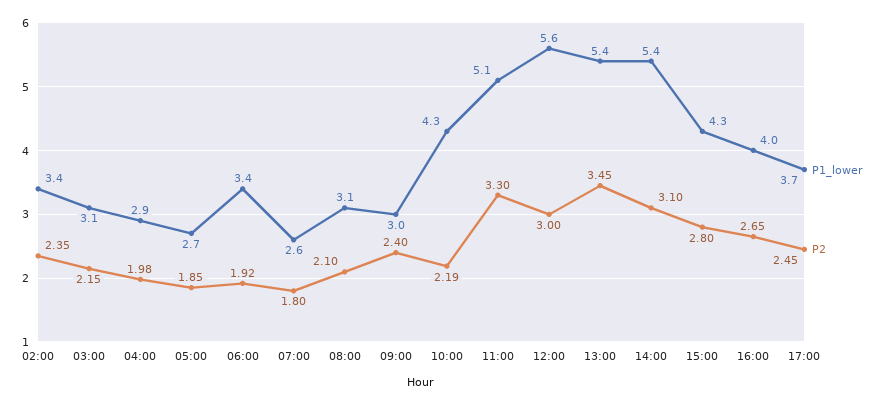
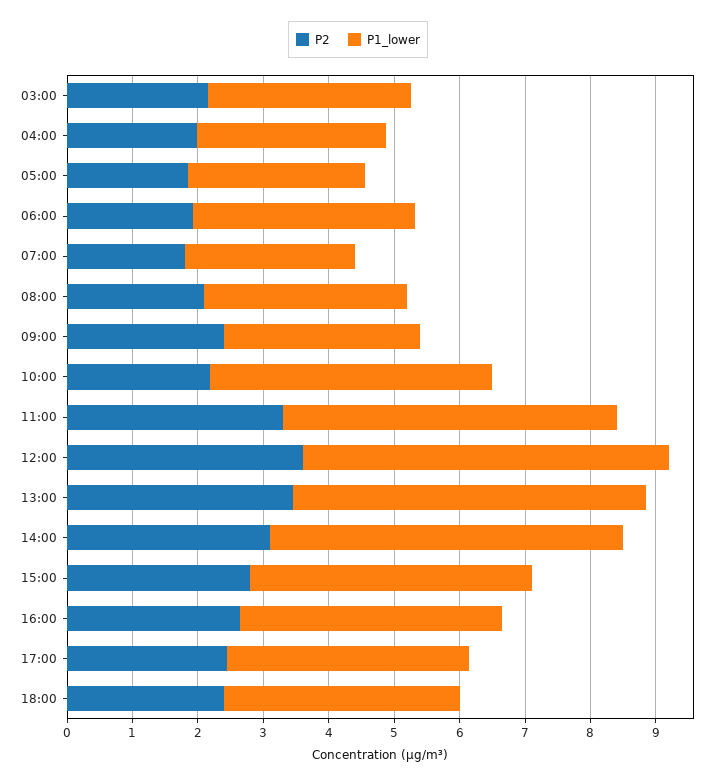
P1_lower, 02:00: 3.4 -> none
P2, 02:00: 2.35 -> none
P2, 12:00: 3 -> 3.6
P2, 18:00: none -> 2.4
P1_lower, 18:00: none -> 3.6

